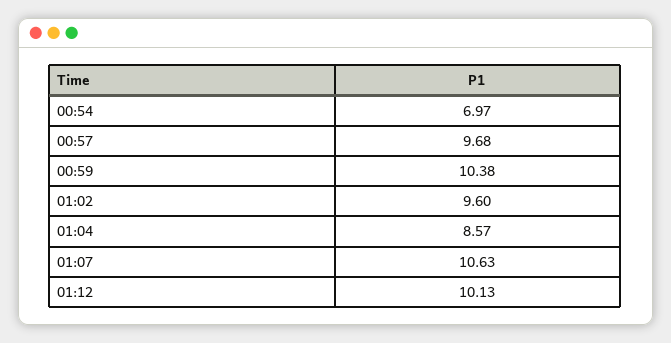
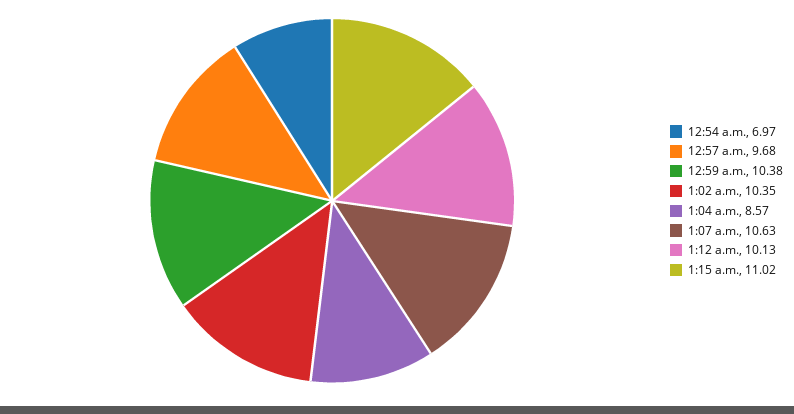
01:02: 9.6 -> 10.35
1:15 a.m.: none -> 11.02

